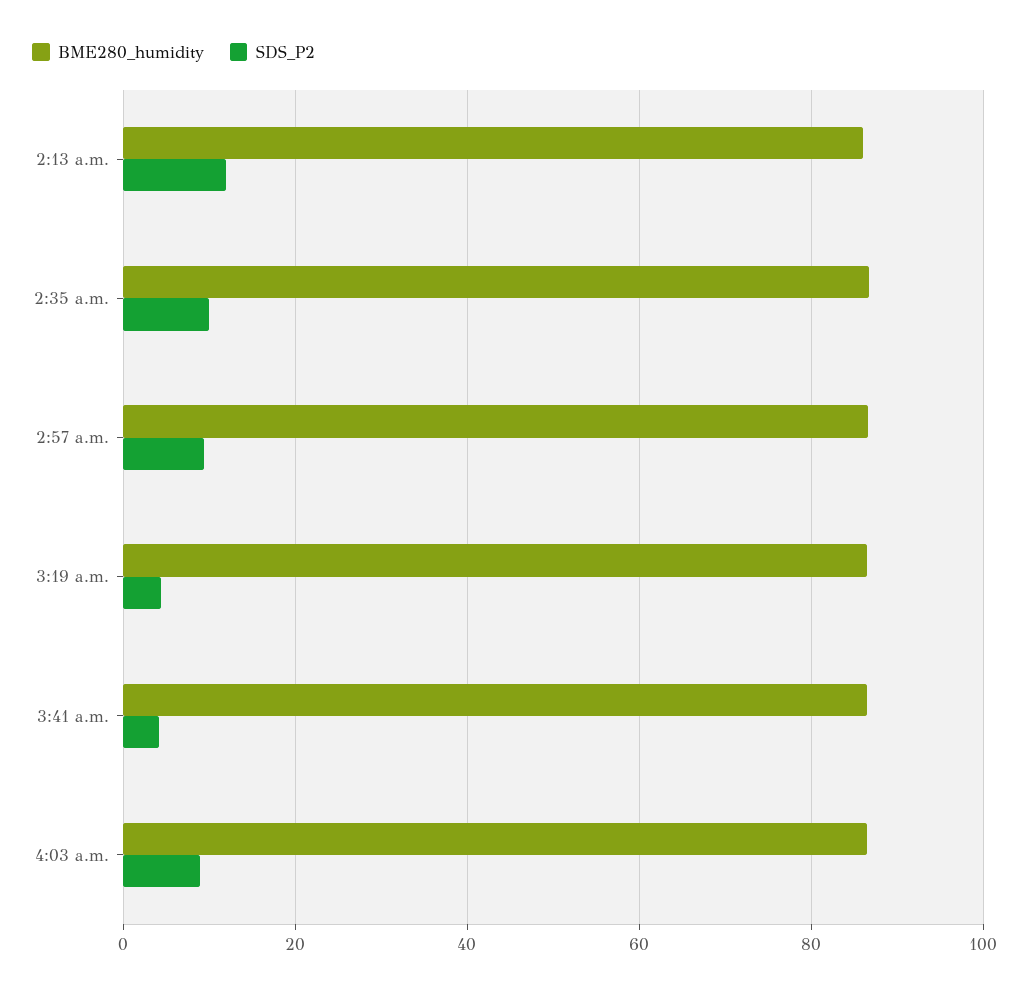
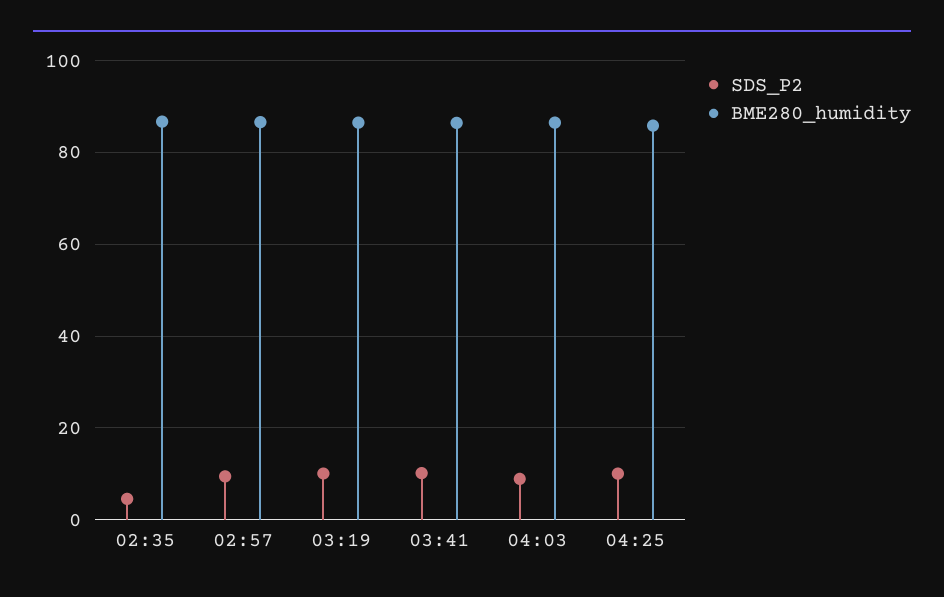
BME280_humidity, 2:13 a.m.: 86 -> none
SDS_P2, 2:13 a.m.: 12 -> none
SDS_P2, 2:35 a.m.: 10 -> 4
SDS_P2, 3:19 a.m.: 4 -> 10
SDS_P2, 3:41 a.m.: 4 -> 10
SDS_P2, 04:25: none -> 10
BME280_humidity, 04:25: none -> 86

